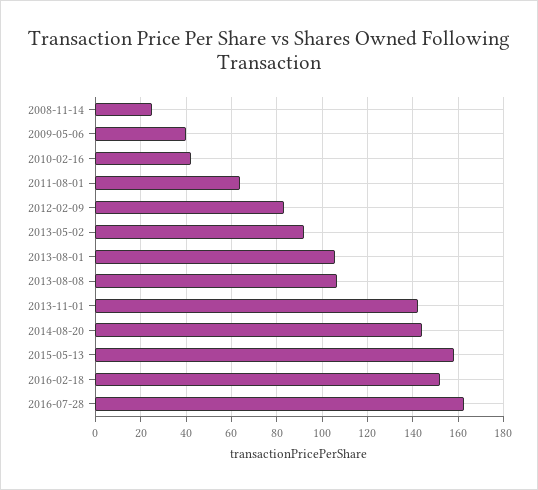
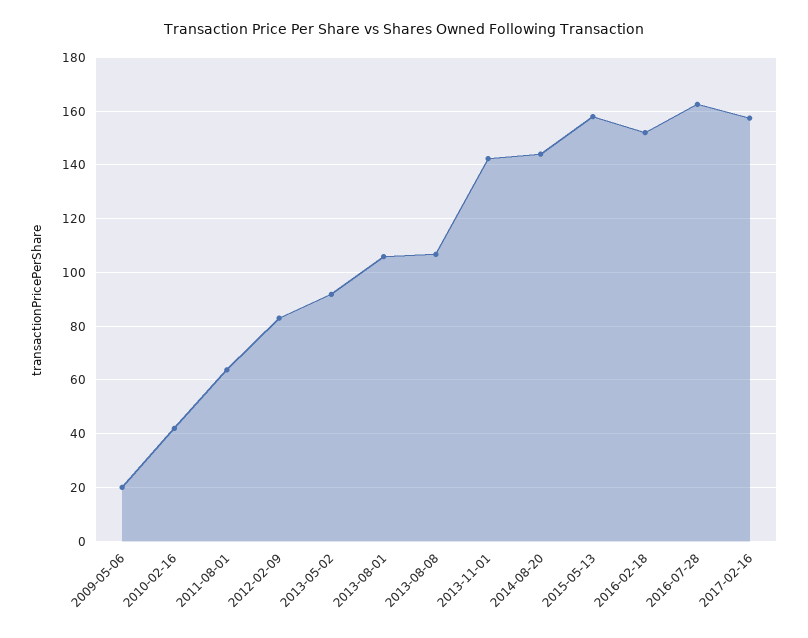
2008-11-14: 25 -> none
2009-05-06: 40 -> 20
2017-02-16: none -> 157.5

